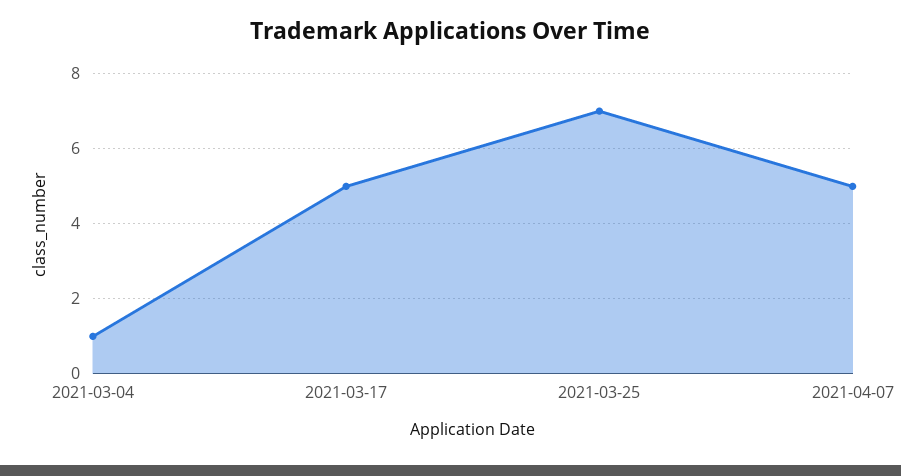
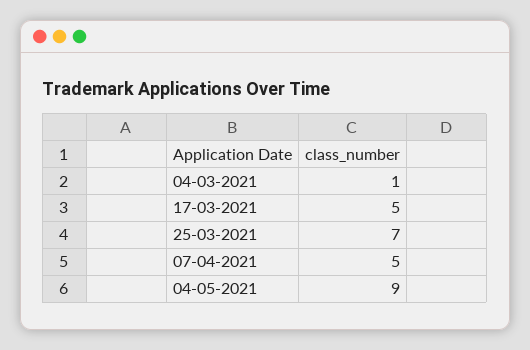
04-05-2021: none -> 9

